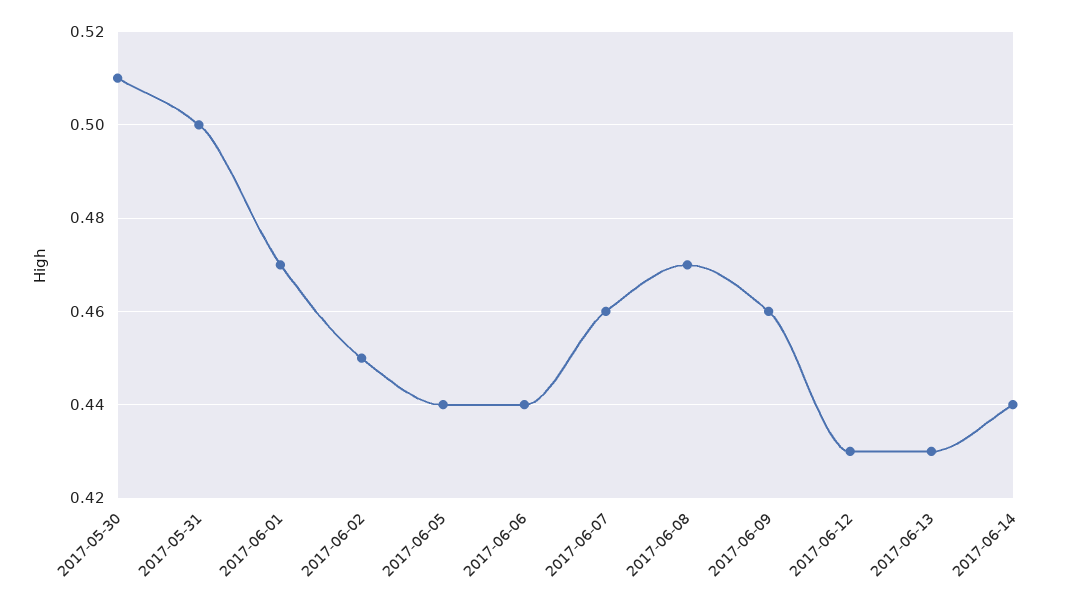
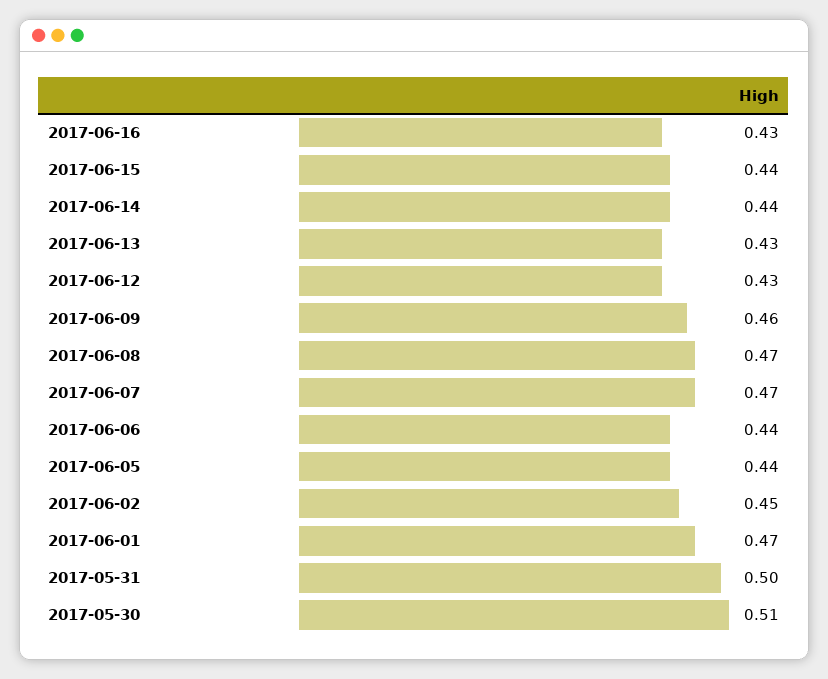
2017-06-07: 0.46 -> 0.47
2017-06-16: none -> 0.43
2017-06-15: none -> 0.44

